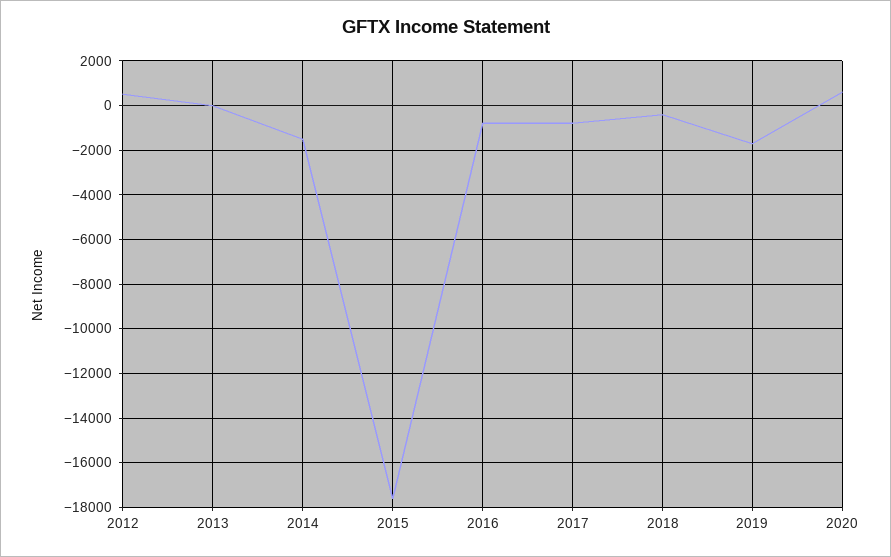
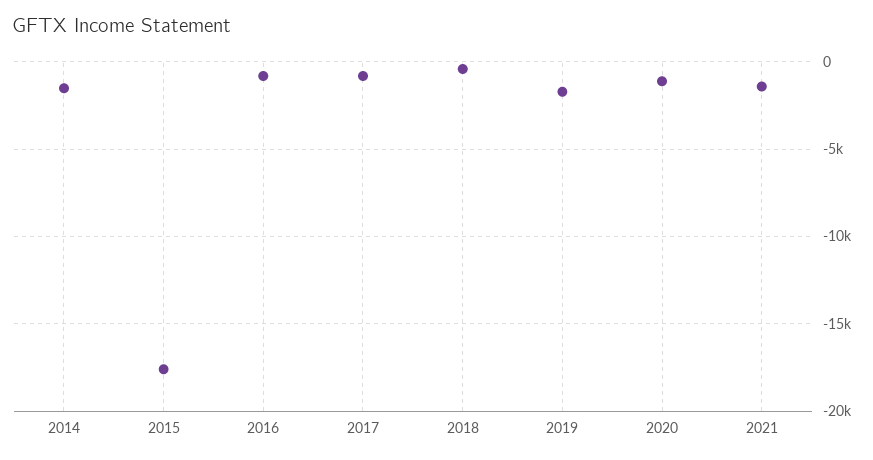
2012: 500 -> none
2013: 0 -> none
2020: 500 -> -1000
2021: none -> -1500

